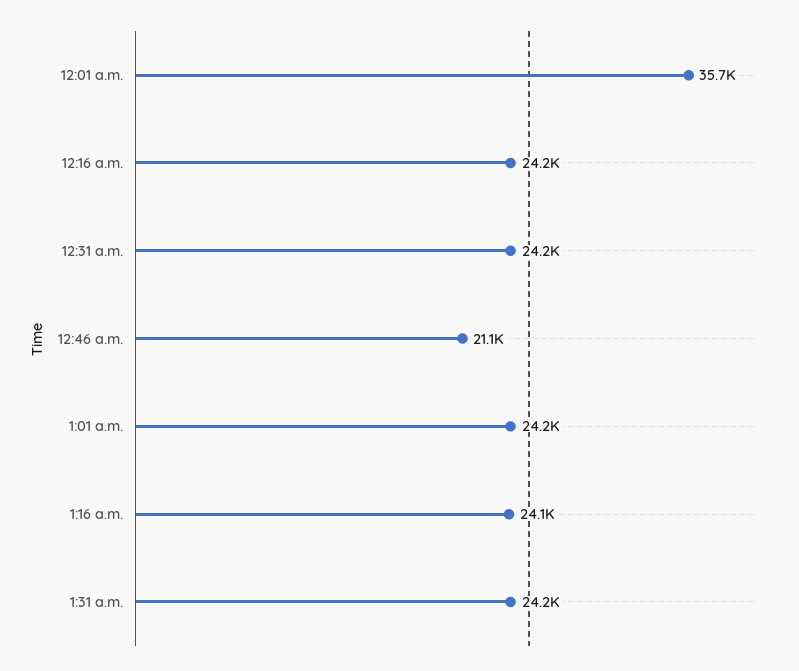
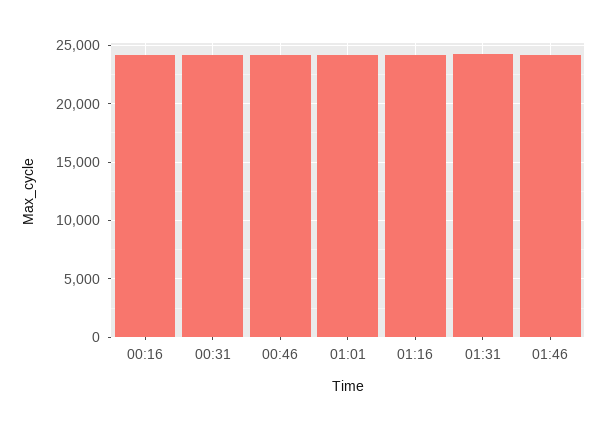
12:01 a.m.: 35700 -> none
12:46 a.m.: 21100 -> 24000
01:46: none -> 24000

